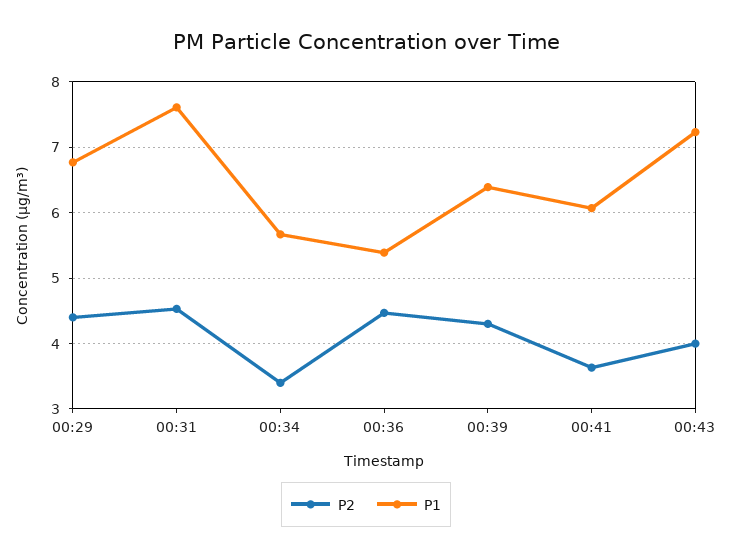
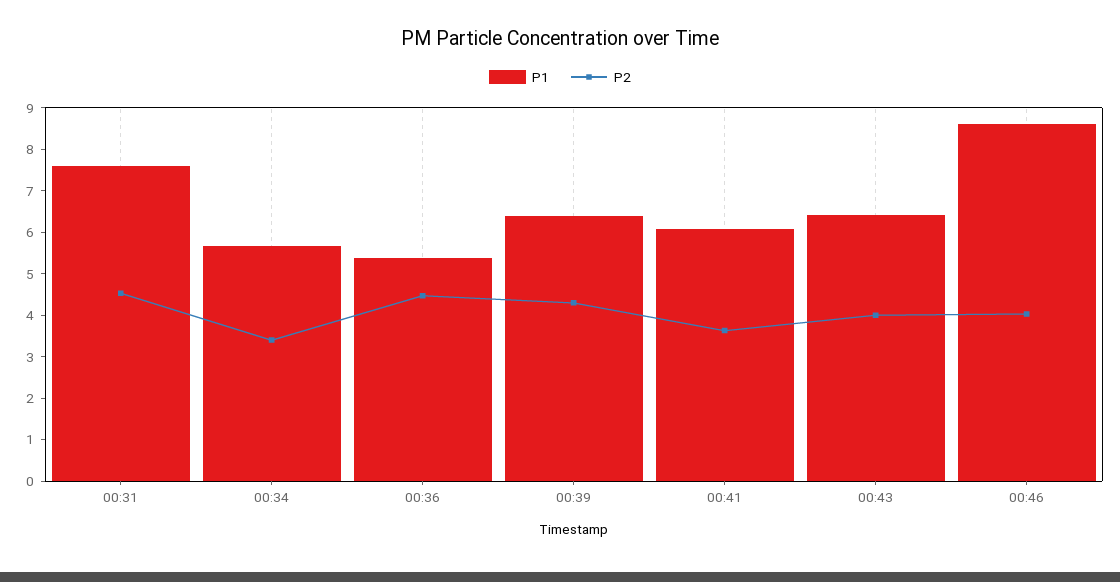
P2, 00:29: 4.4 -> none
P1, 00:29: 6.8 -> none
P1, 00:43: 7.2 -> 6.4
P1, 00:46: none -> 8.6
P2, 00:46: none -> 4

